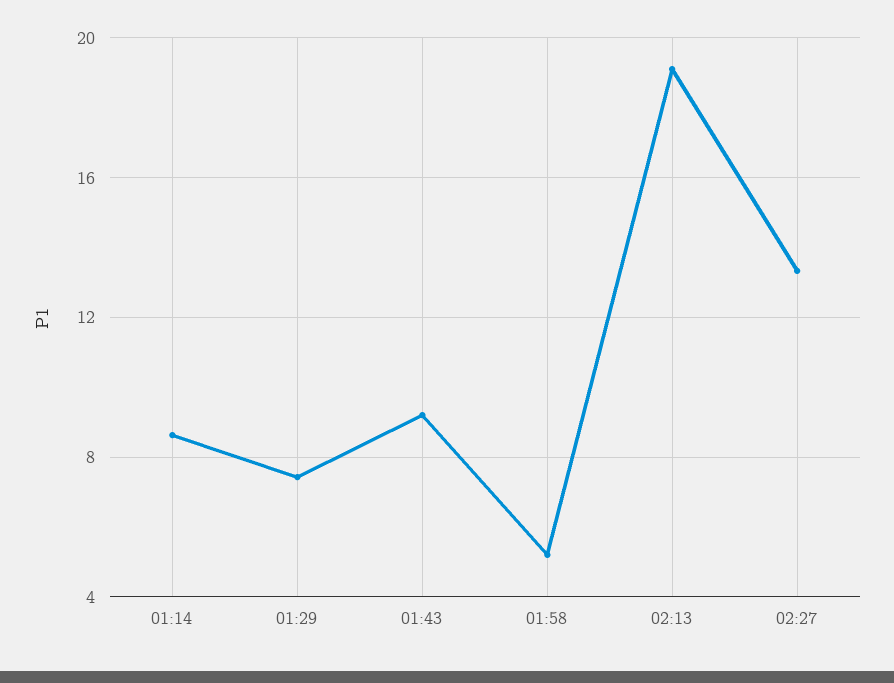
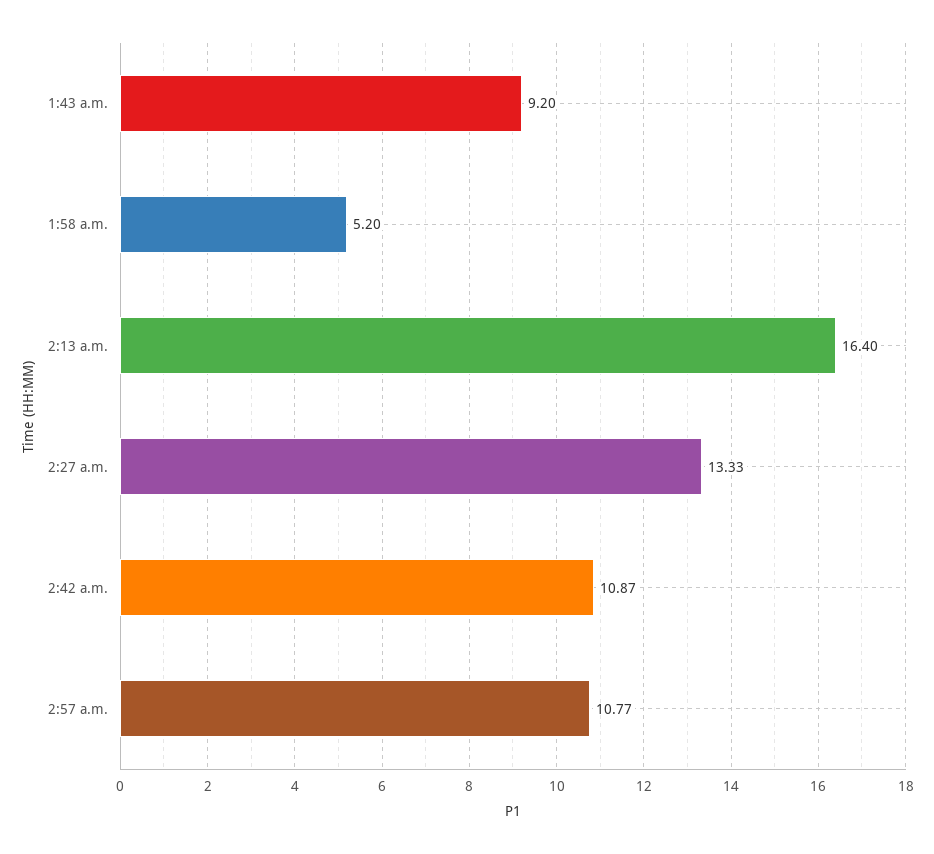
01:14: 8.5 -> none
01:29: 7.5 -> none
02:13: 19 -> 16.4
2:42 a.m.: none -> 10.87
2:57 a.m.: none -> 10.77

